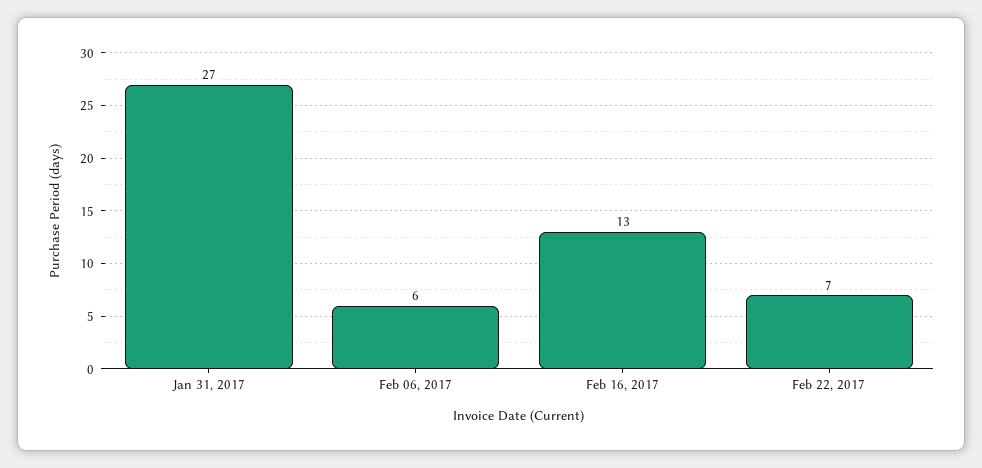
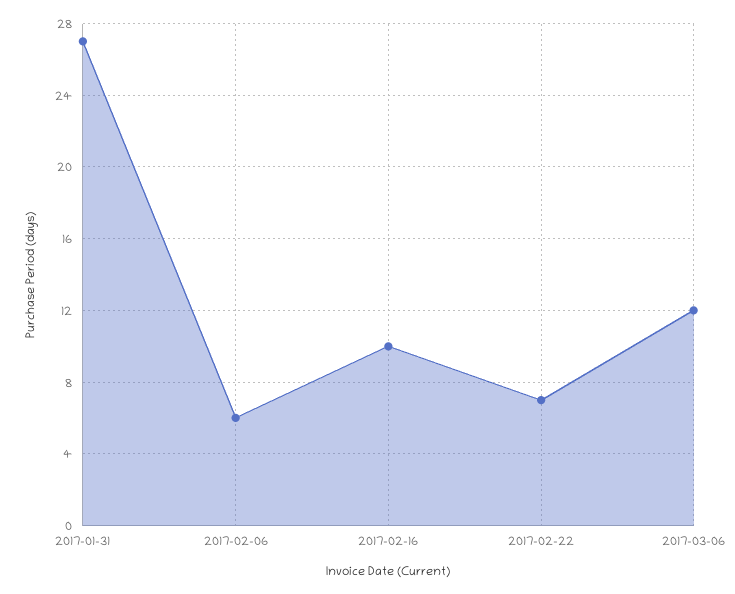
Feb 16, 2017: 13 -> 10
2017-03-06: none -> 12

